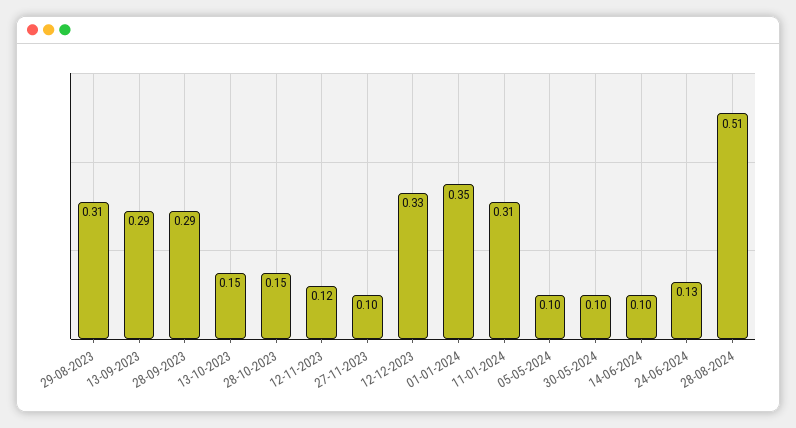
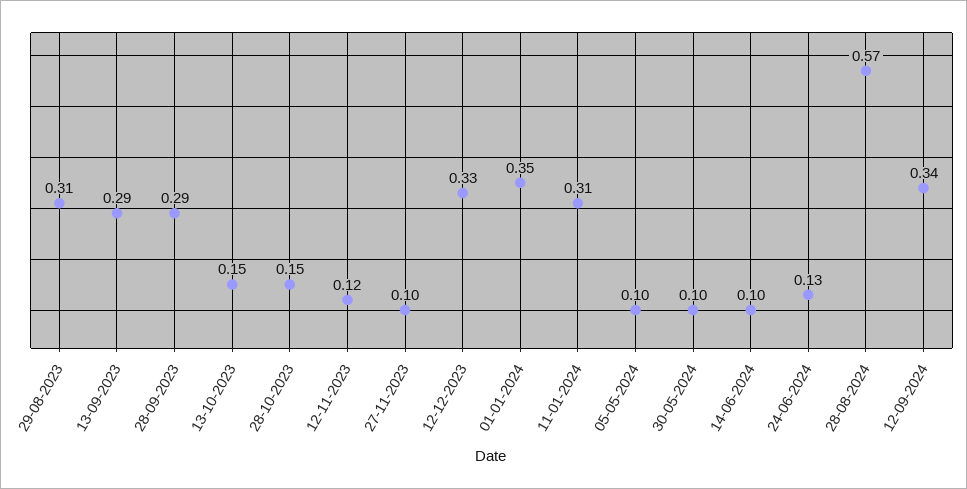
28-08-2024: 0.51 -> 0.57
12-09-2024: none -> 0.34

